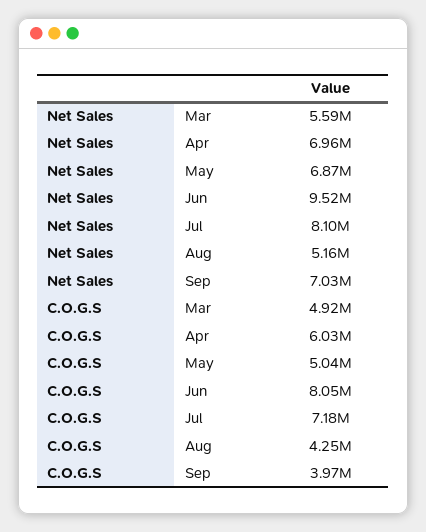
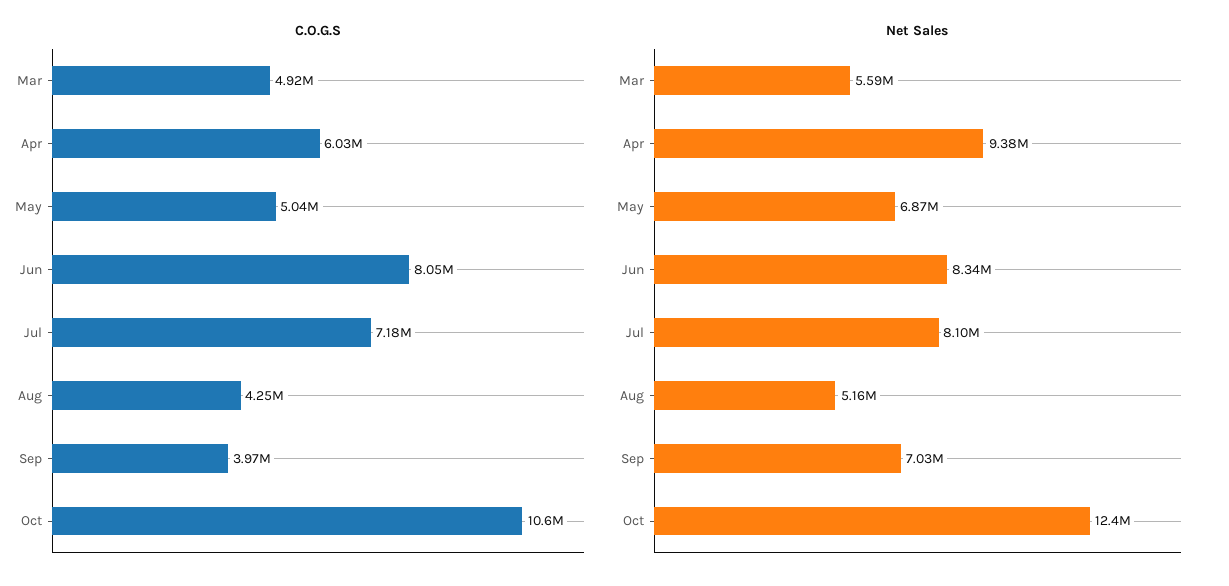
Net Sales, Apr: 6960000 -> 9380000
Net Sales, Jun: 9520000 -> 8340000
C.O.G.S, Oct: none -> 10600000
Net Sales, Oct: none -> 12400000

